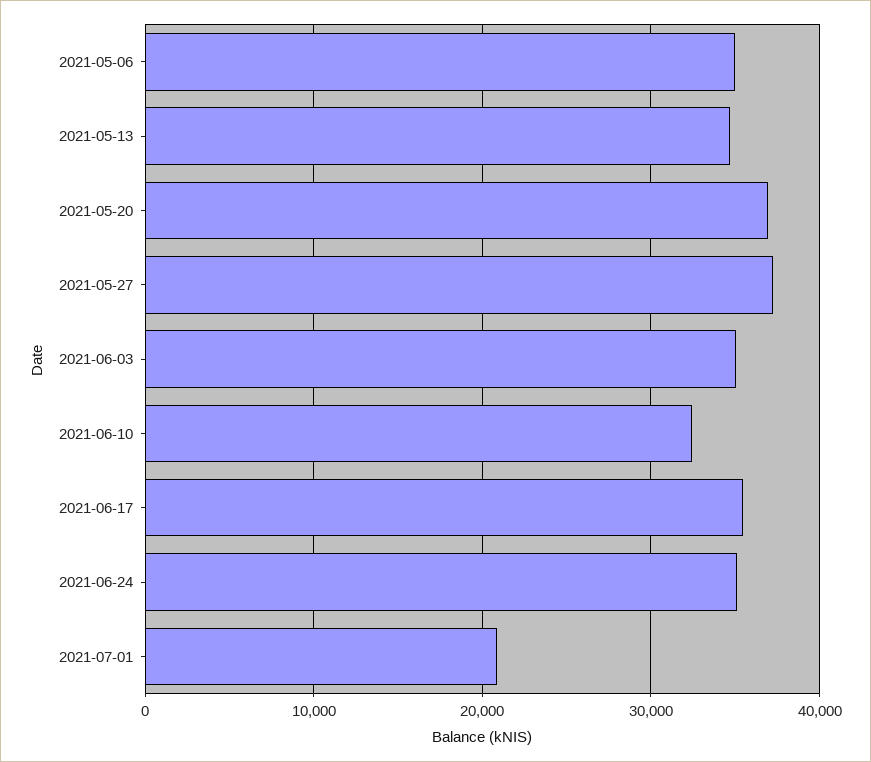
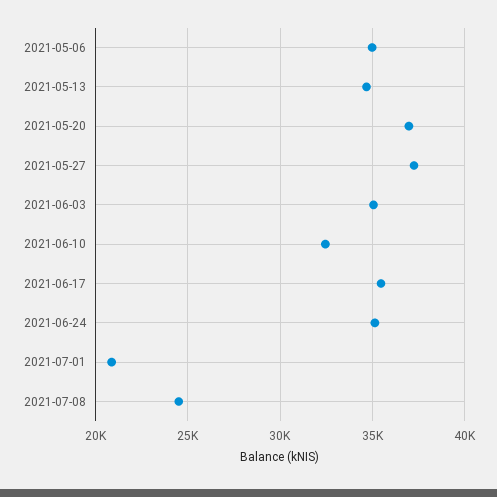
2021-07-08: none -> 24500

